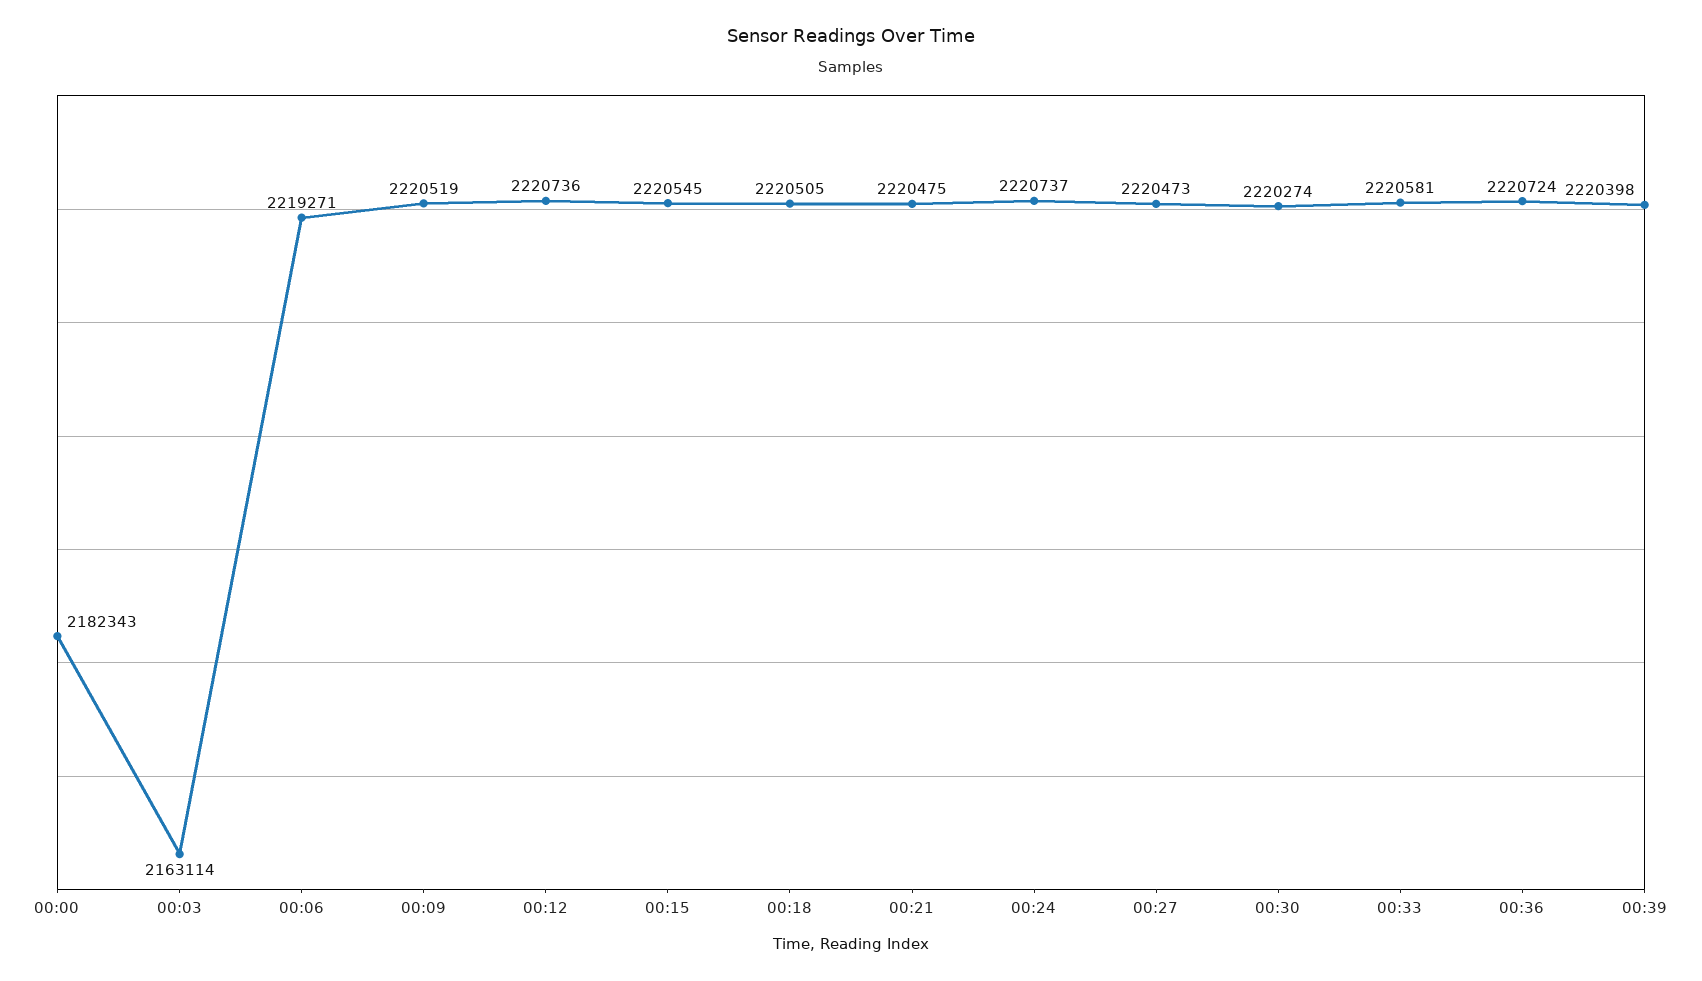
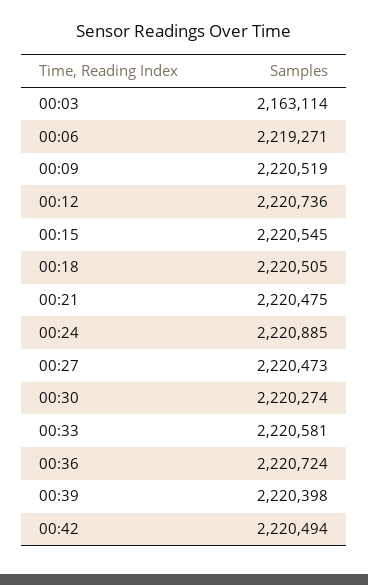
00:00: 2182343 -> none
00:24: 2220737 -> 2220885
00:42: none -> 2220494

